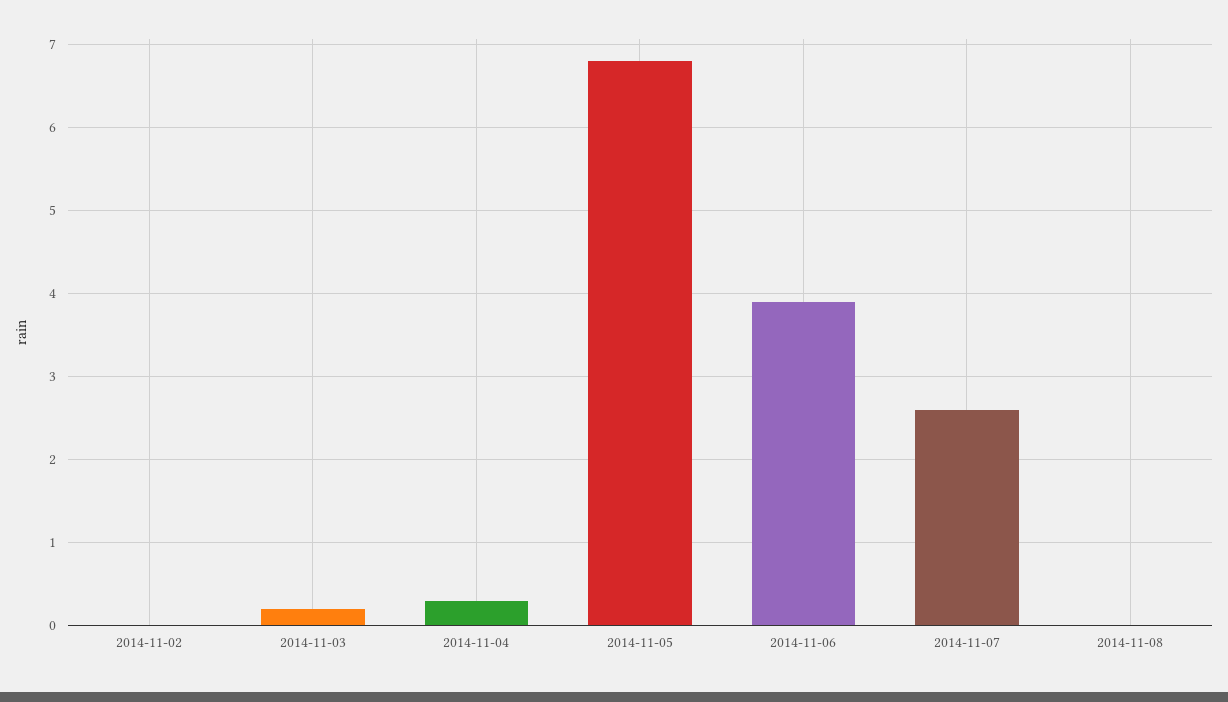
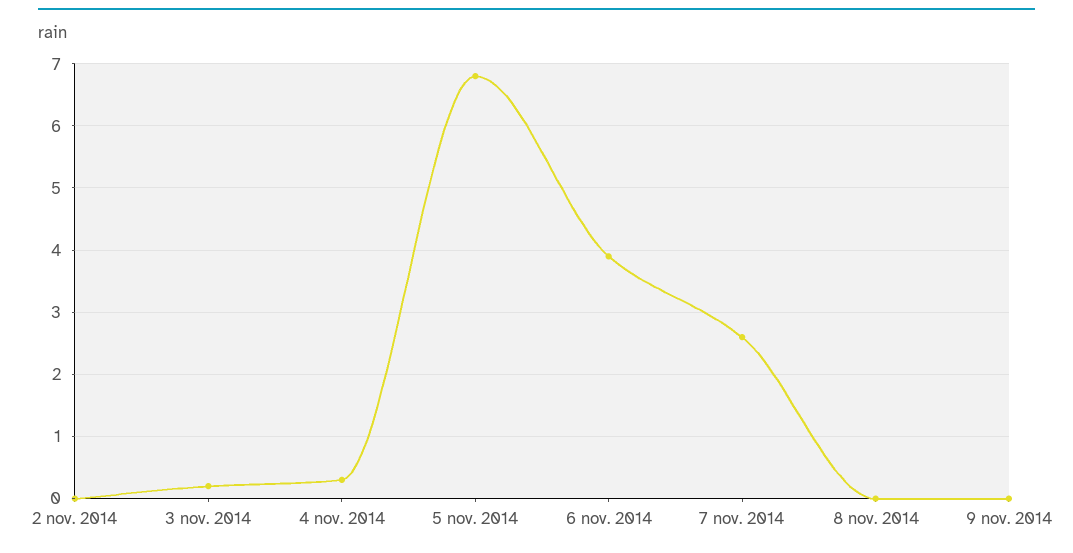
9 nov. 2014: none -> 0

